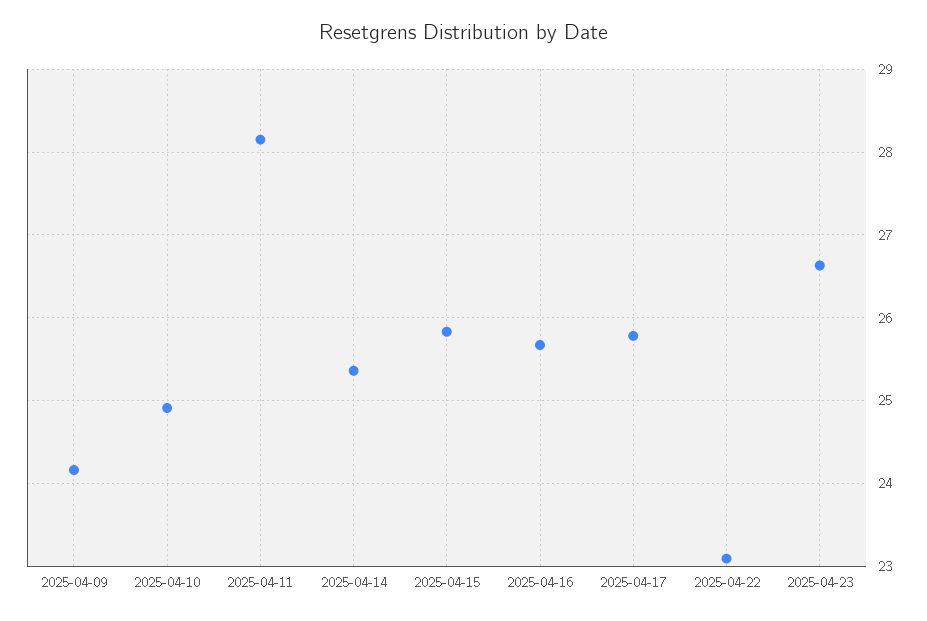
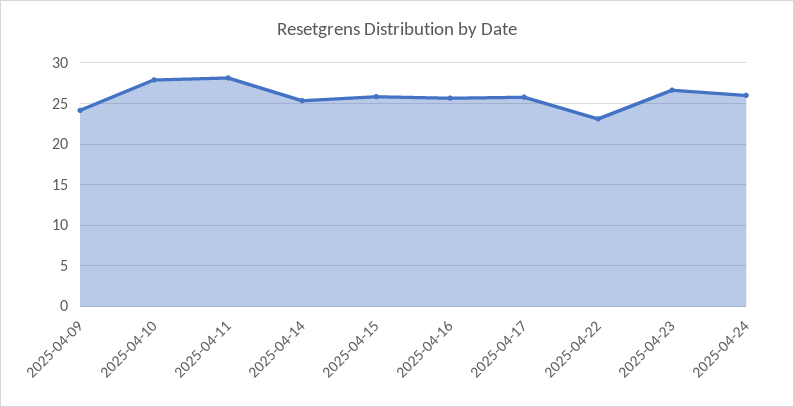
2025-04-10: 24.9 -> 28
2025-04-24: none -> 26

